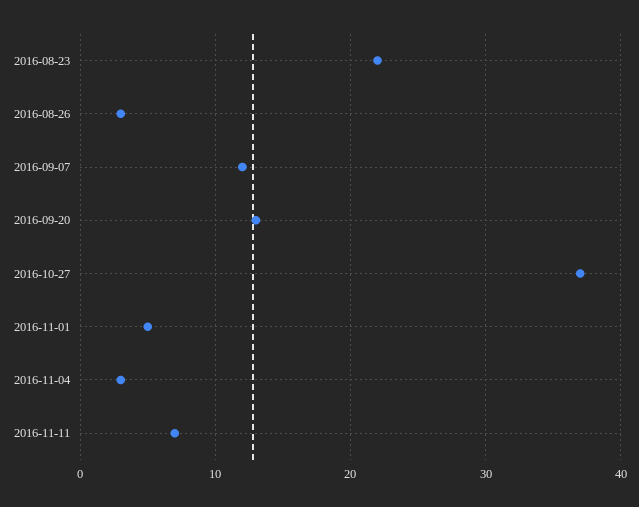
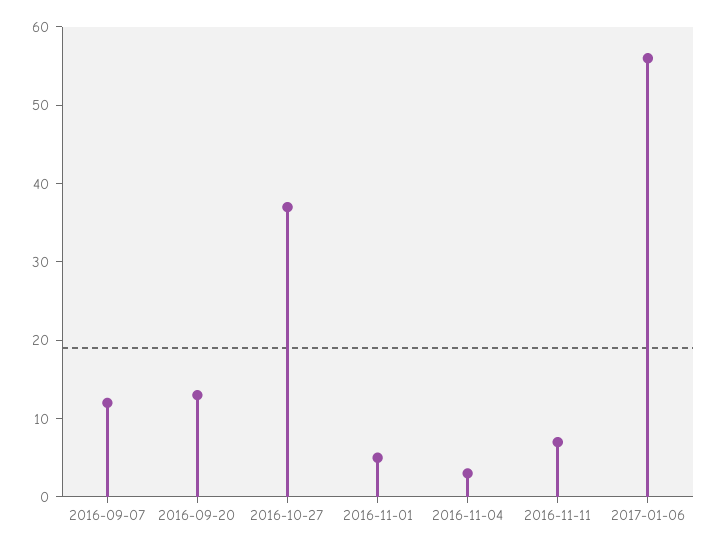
2016-08-23: 22 -> none
2016-08-26: 3 -> none
2017-01-06: none -> 55

